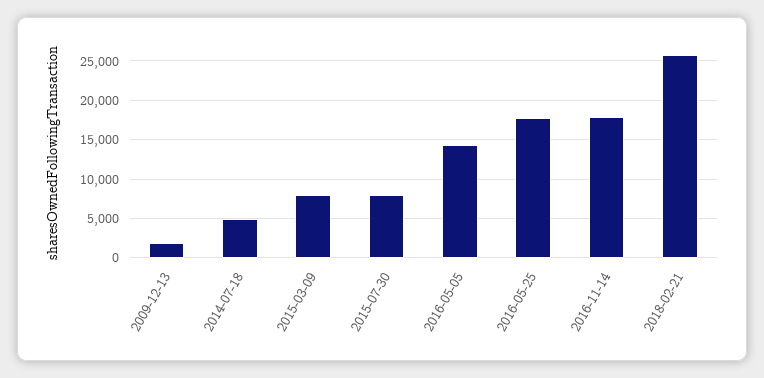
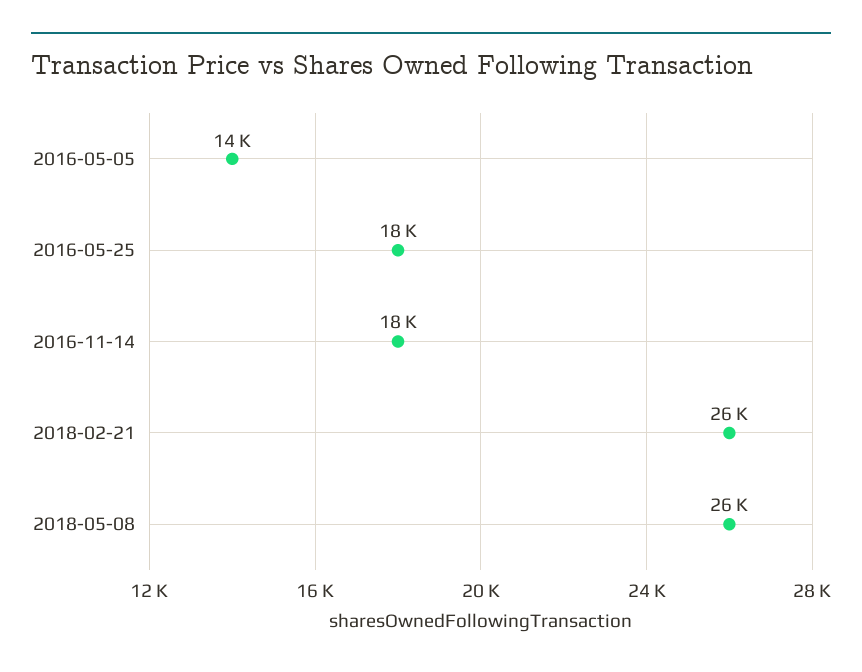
2009-12-13: 2000 -> none
2014-07-18: 5000 -> none
2015-03-09: 8000 -> none
2015-07-30: 8000 -> none
2018-05-08: none -> 26000

